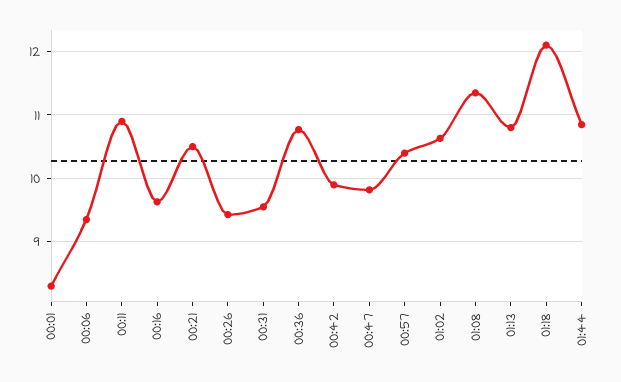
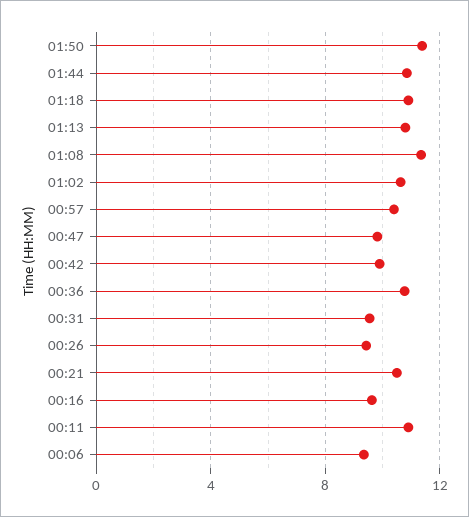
00:01: 8.3 -> none
01:18: 12.1 -> 11
01:50: none -> 11.5

